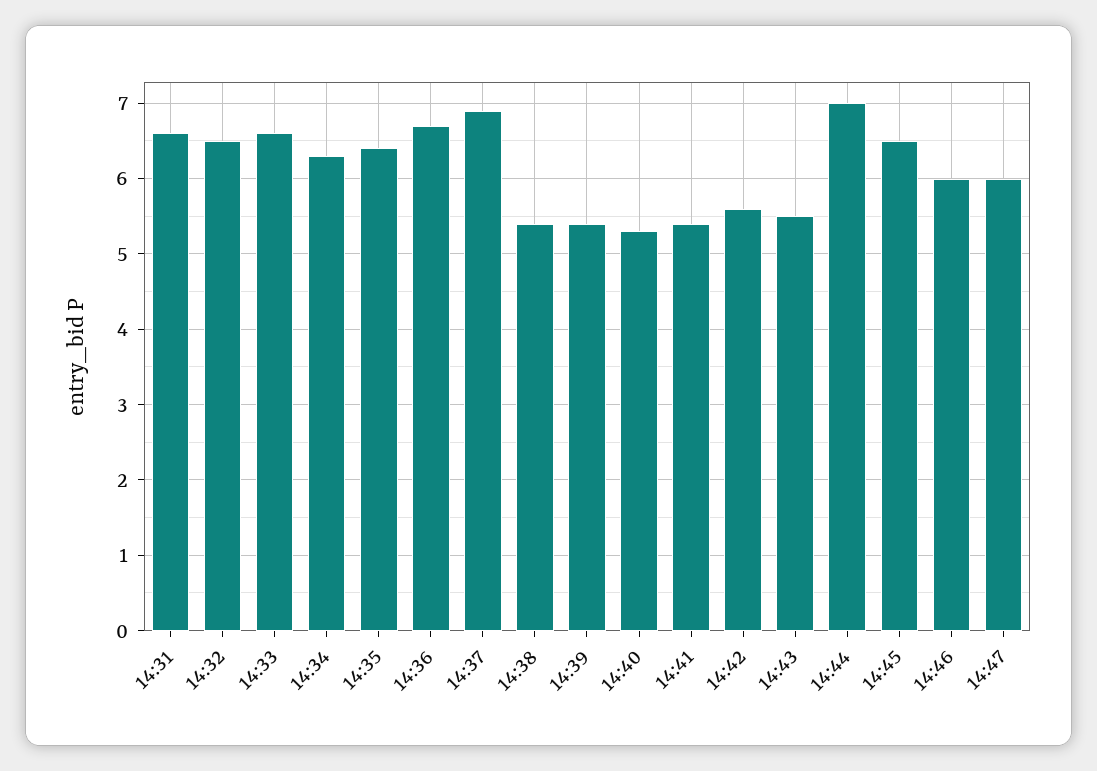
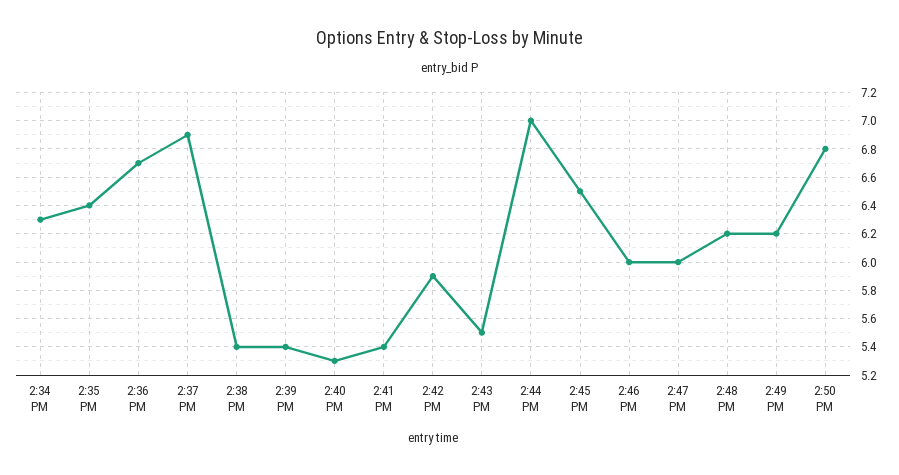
14:31: 6.6 -> none
14:32: 6.5 -> none
14:33: 6.6 -> none
14:42: 5.6 -> 5.9
2:48 PM: none -> 6.2
2:49 PM: none -> 6.2
2:50 PM: none -> 6.8

